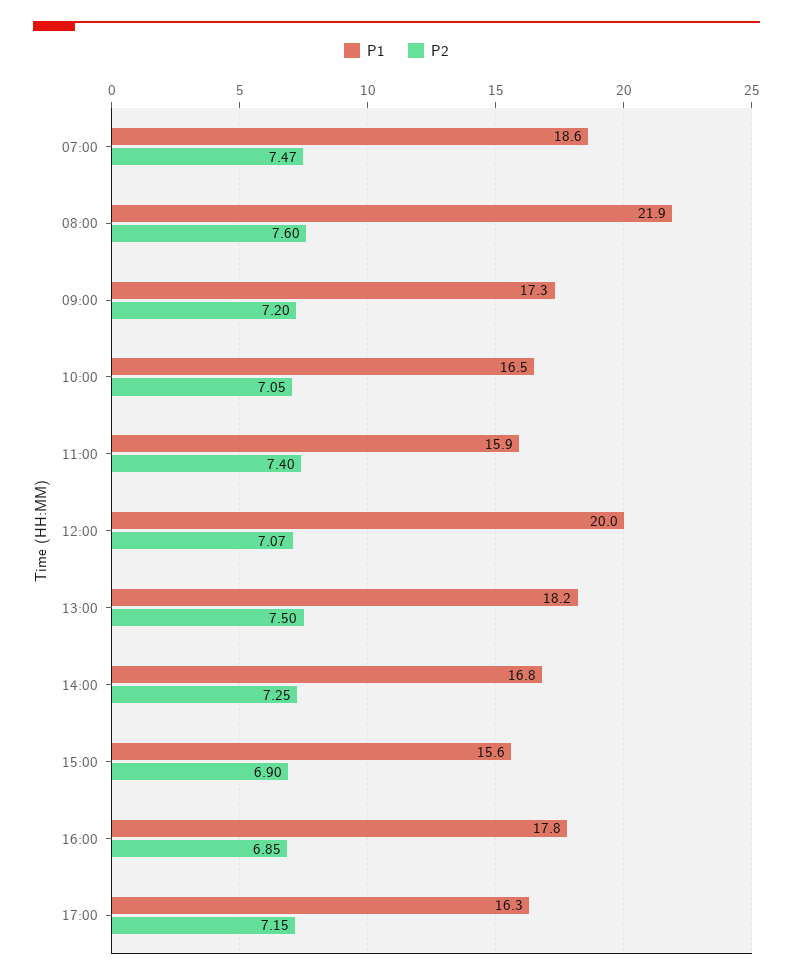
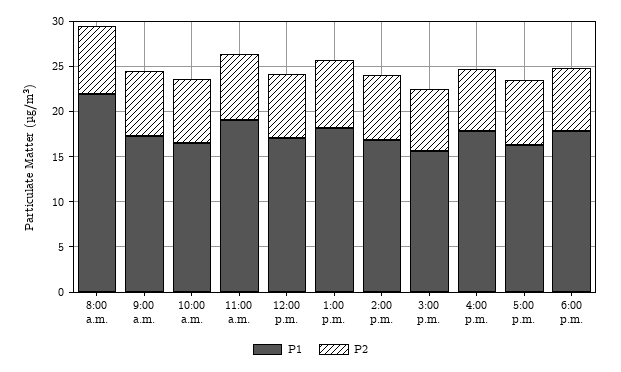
P1, 07:00: 18.6 -> none
P2, 07:00: 7.47 -> none
P1, 11:00: 15.9 -> 19
P1, 12:00: 20 -> 17
P1, 6:00 p.m.: none -> 18
P2, 6:00 p.m.: none -> 7

